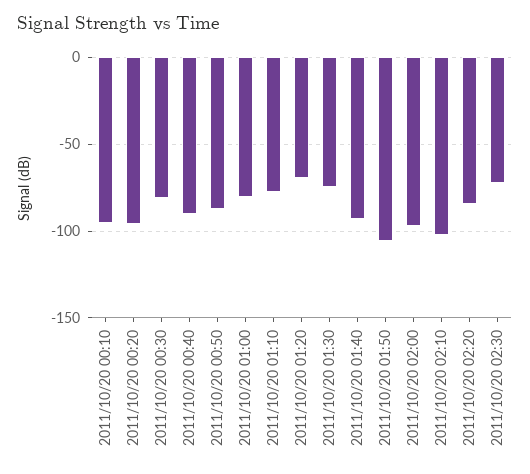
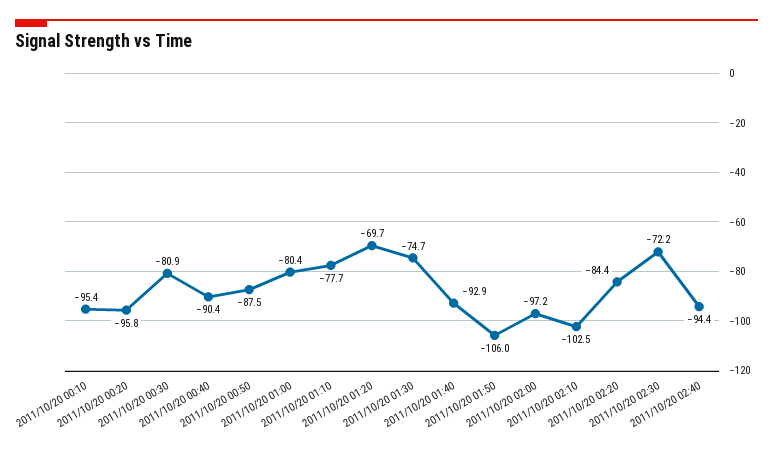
2011/10/20 02:40: none -> -94.4

